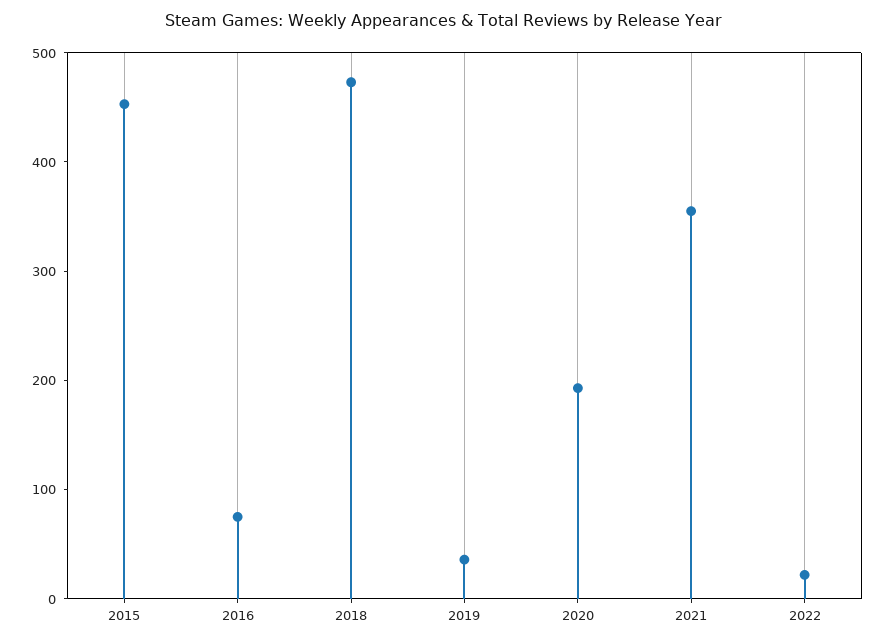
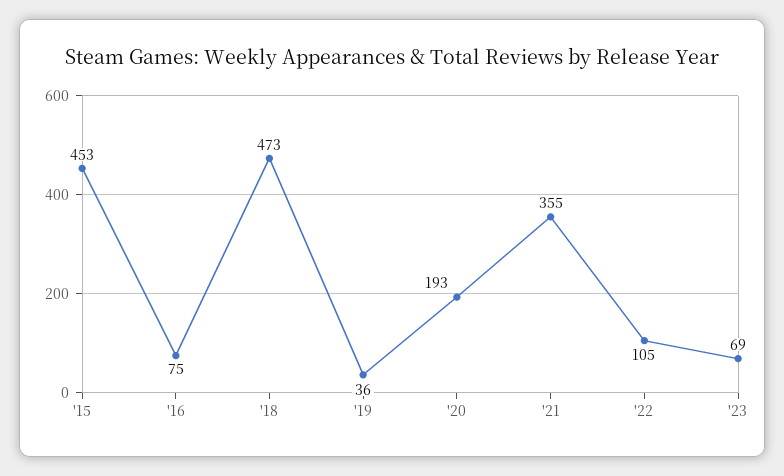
2022: 20 -> 105
'23: none -> 69

